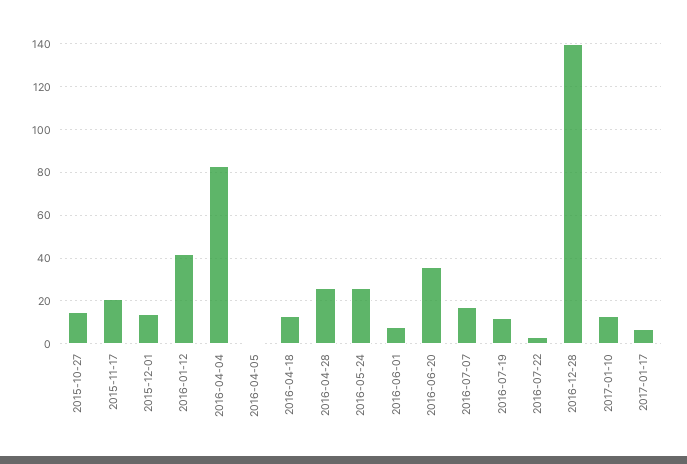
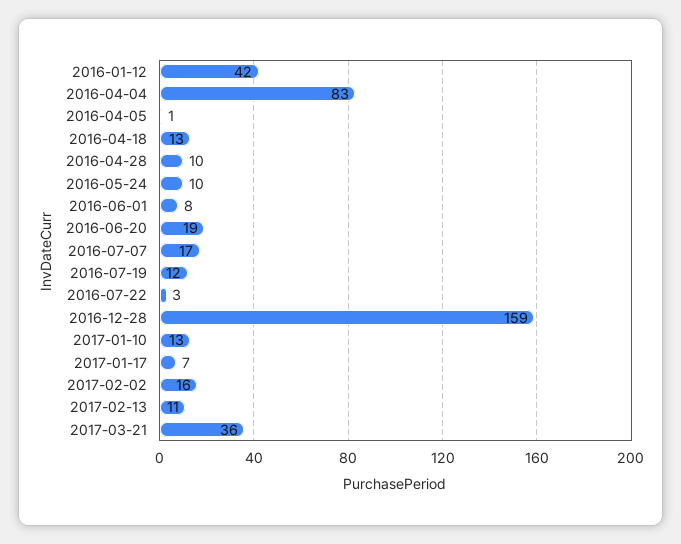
2015-10-27: 15 -> none
2015-11-17: 20 -> none
2015-12-01: 15 -> none
2016-04-28: 25 -> 10
2016-05-24: 25 -> 10
2016-06-20: 35 -> 19
2016-12-28: 140 -> 159
2017-02-02: none -> 16
2017-02-13: none -> 11
2017-03-21: none -> 36

